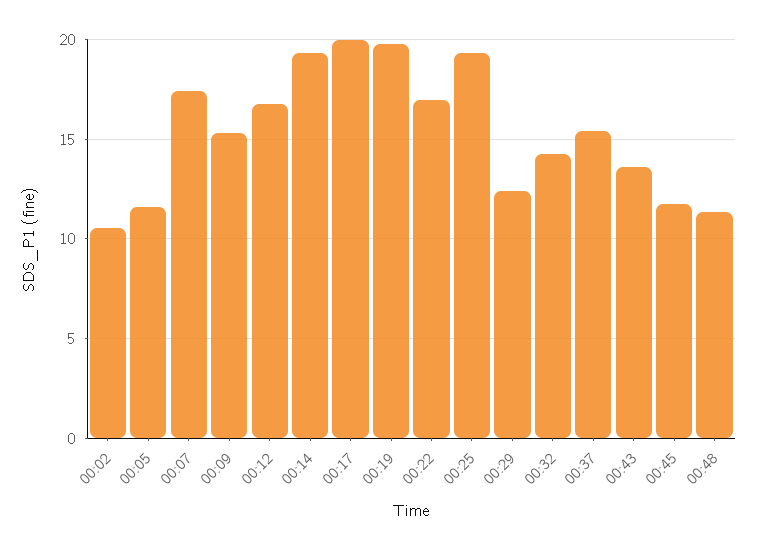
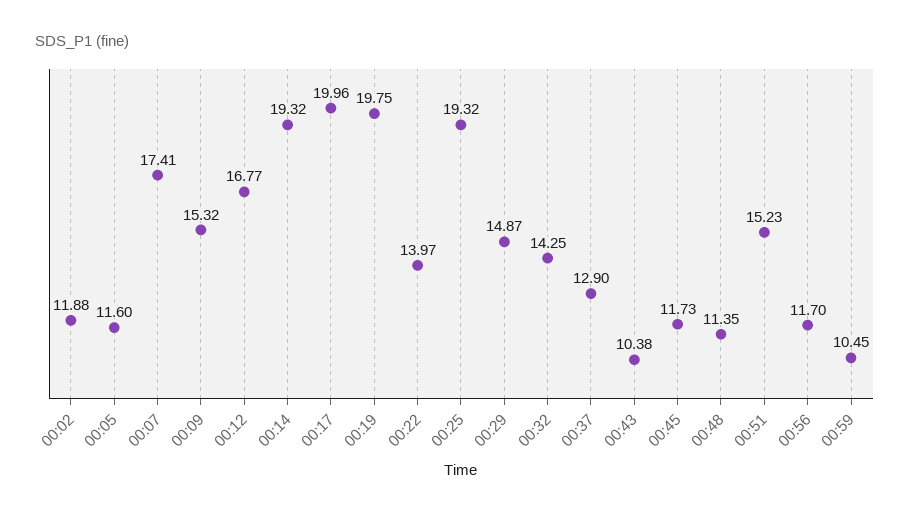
00:02: 10.5 -> 11.88
00:22: 17 -> 13.97
00:29: 12.5 -> 14.87
00:37: 15.5 -> 12.9
00:43: 13.5 -> 10.38
00:51: none -> 15.23
00:56: none -> 11.7
00:59: none -> 10.45

